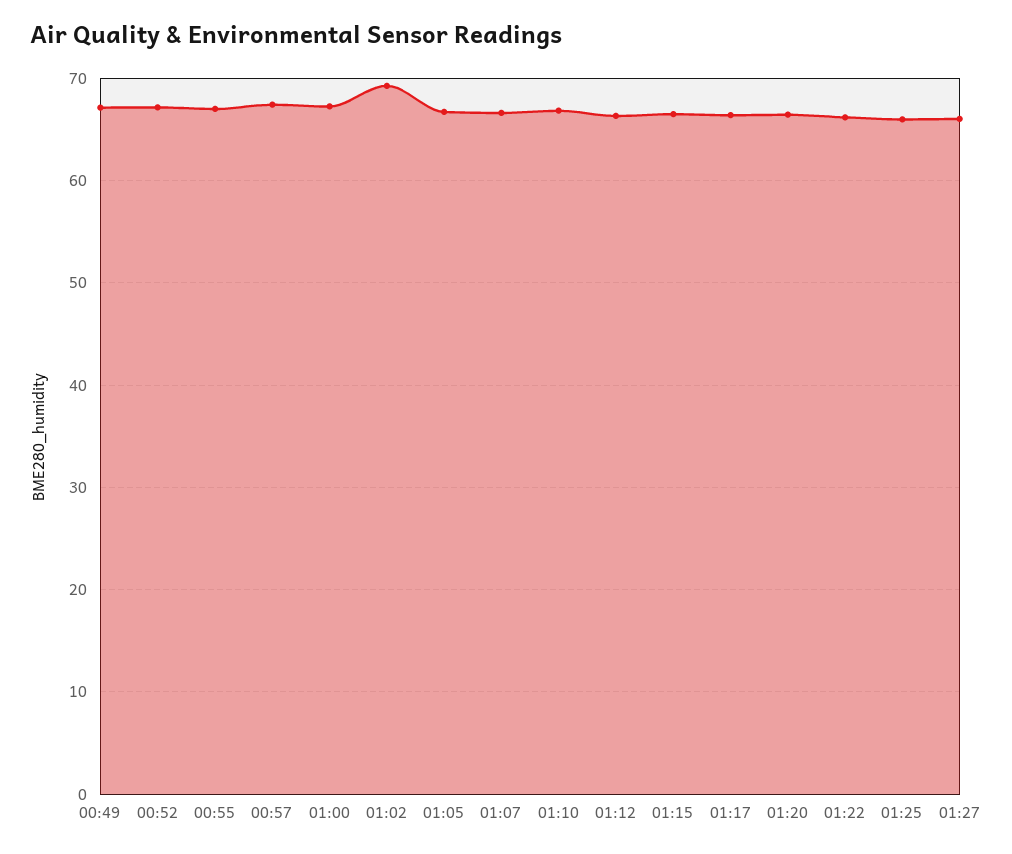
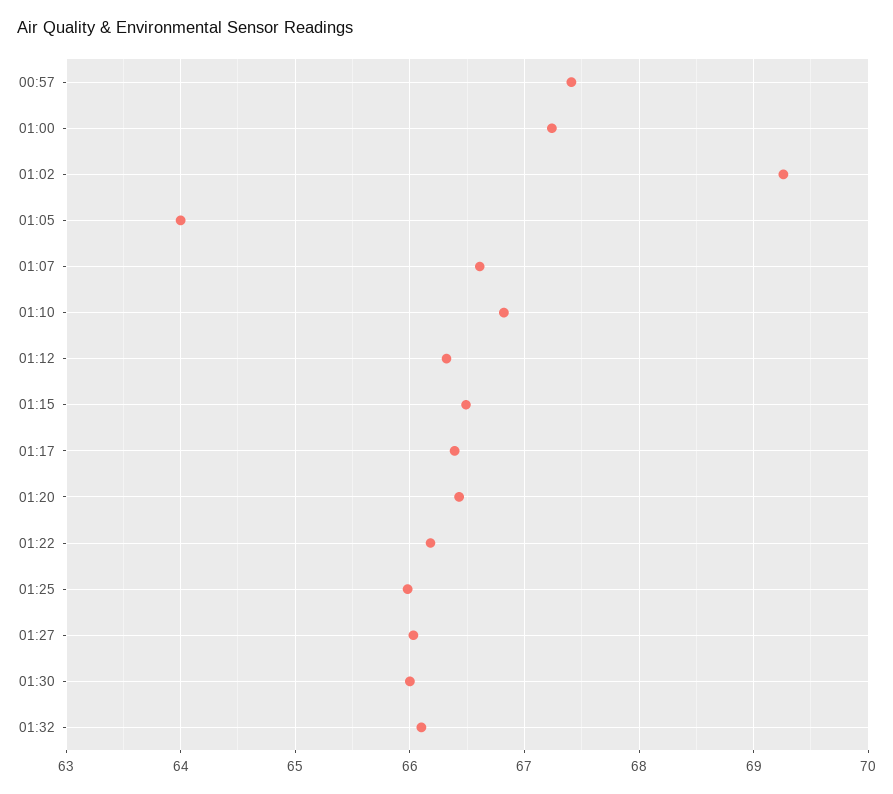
00:49: 67 -> none
00:52: 67 -> none
00:55: 67 -> none
01:05: 67 -> 64
01:30: none -> 66
01:32: none -> 66.1

